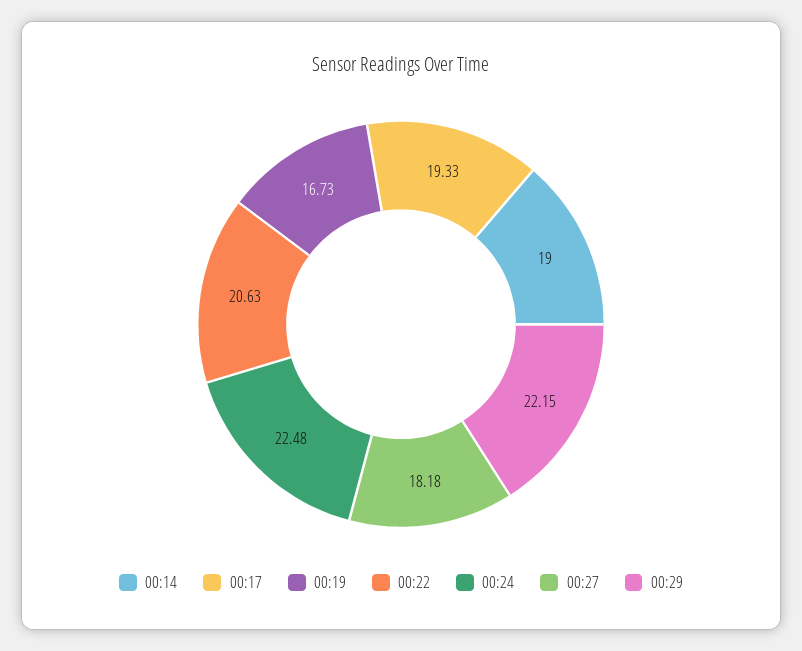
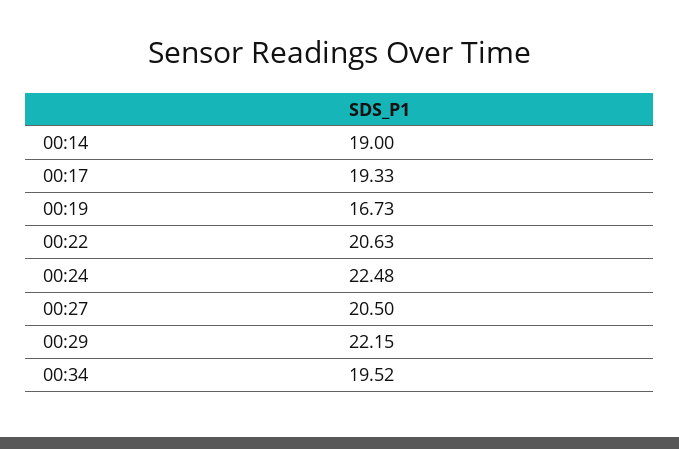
00:27: 18.18 -> 20.5
00:34: none -> 19.52

